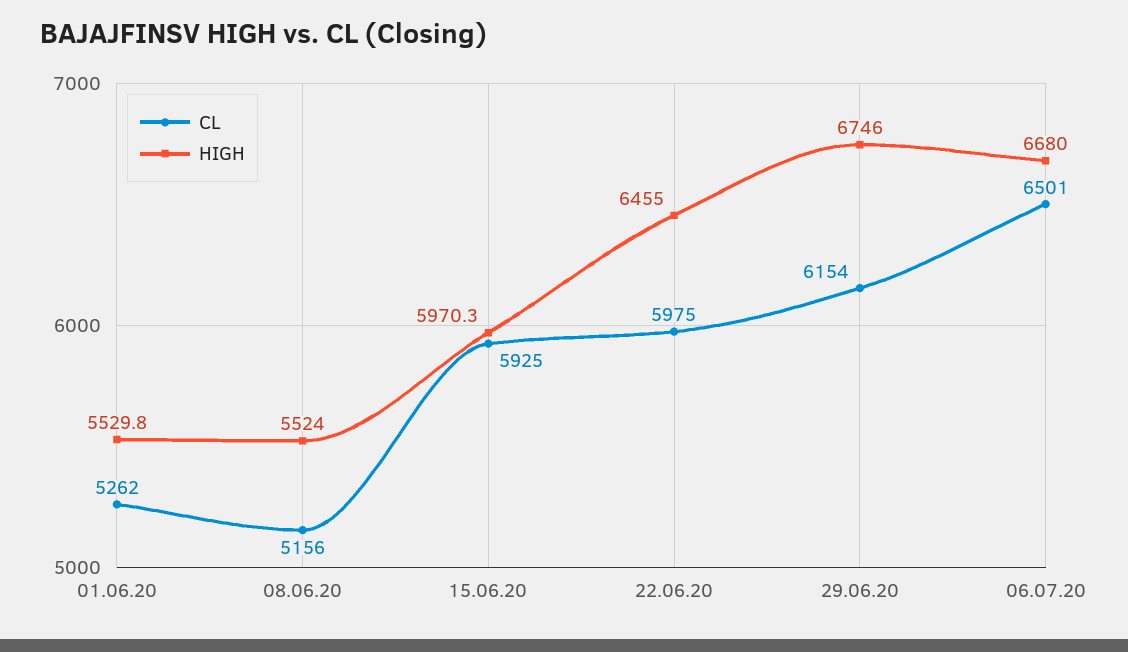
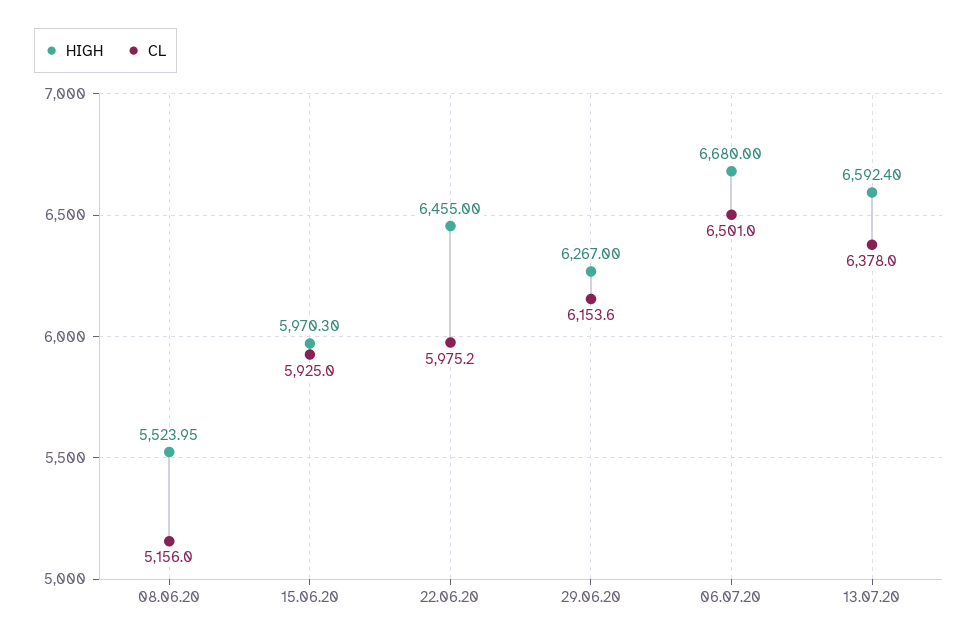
CL, 01.06.20: 5262 -> none
HIGH, 01.06.20: 5529.8 -> none
HIGH, 29.06.20: 6746 -> 6267
HIGH, 13.07.20: none -> 6592.4
CL, 13.07.20: none -> 6378

